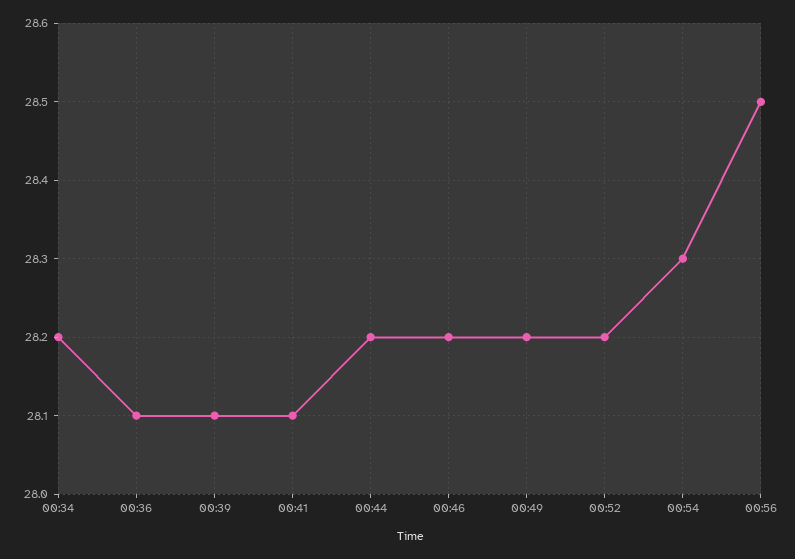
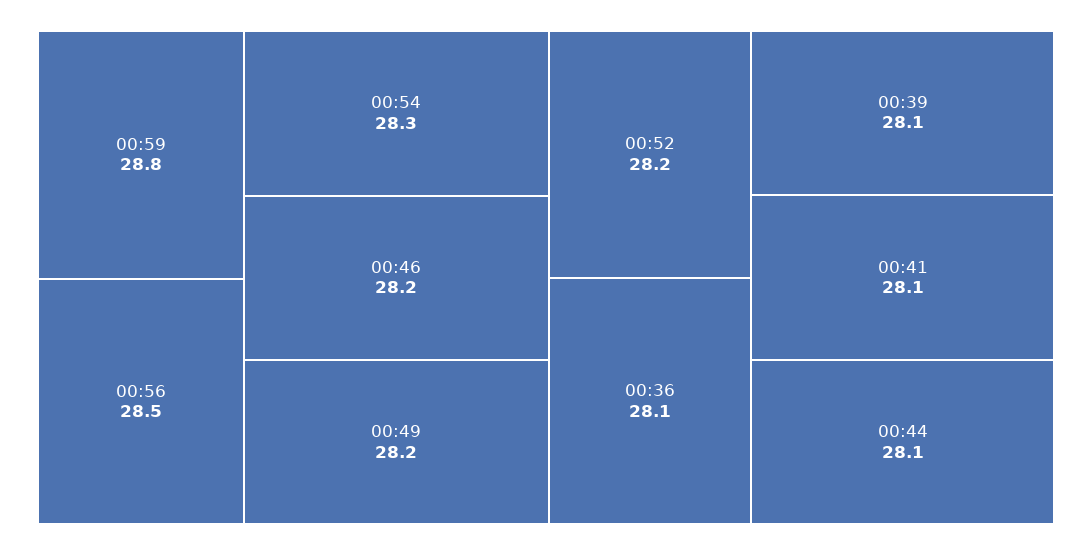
00:34: 28.2 -> none
00:44: 28.2 -> 28.1
00:59: none -> 28.8

